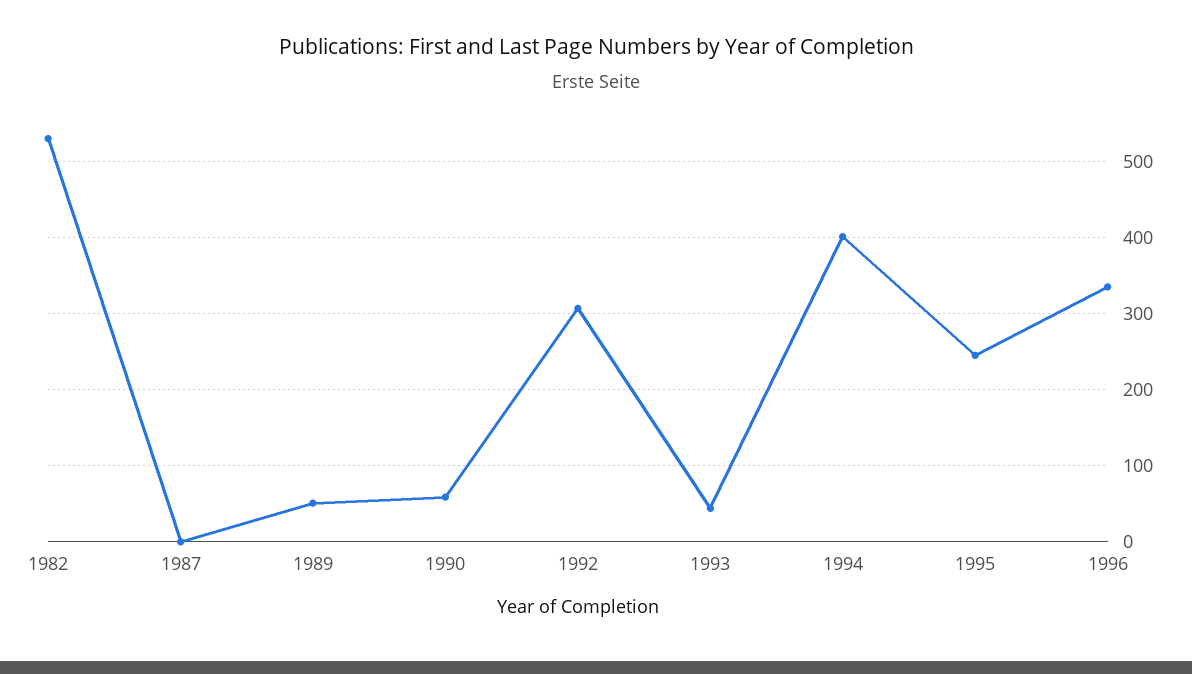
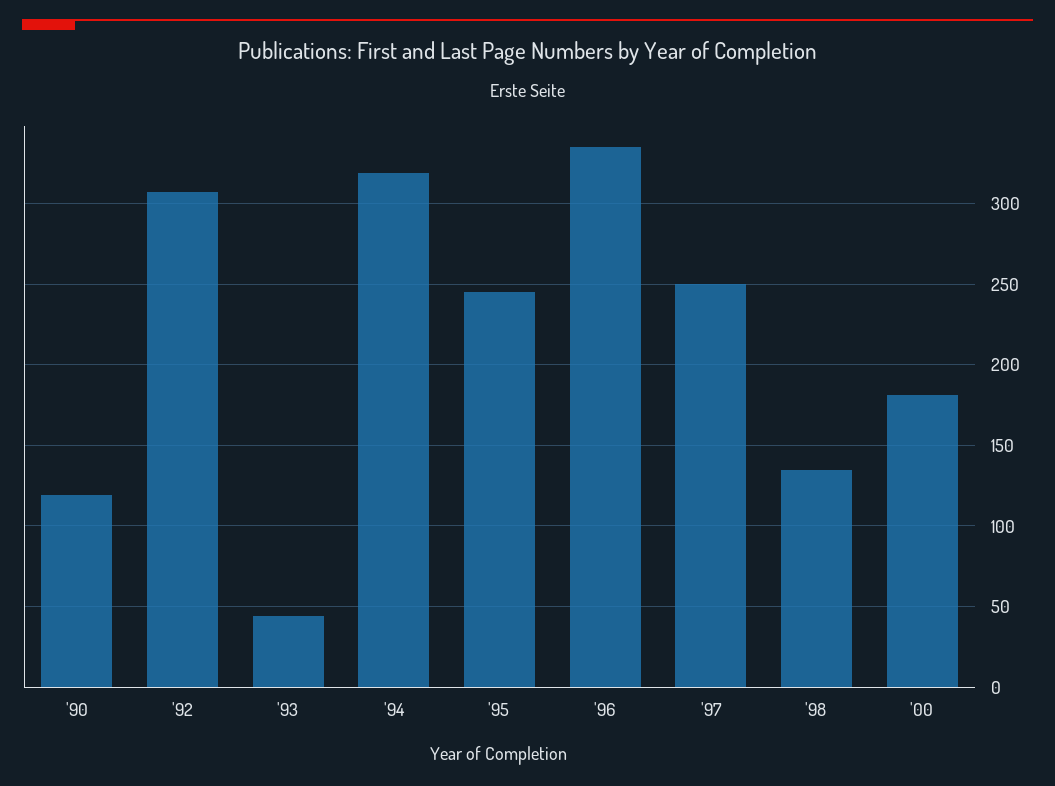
1982: 530 -> none
1987: 0 -> none
1989: 50 -> none
1990: 60 -> 120
1994: 400 -> 320
'97: none -> 250
'98: none -> 135
'00: none -> 180

